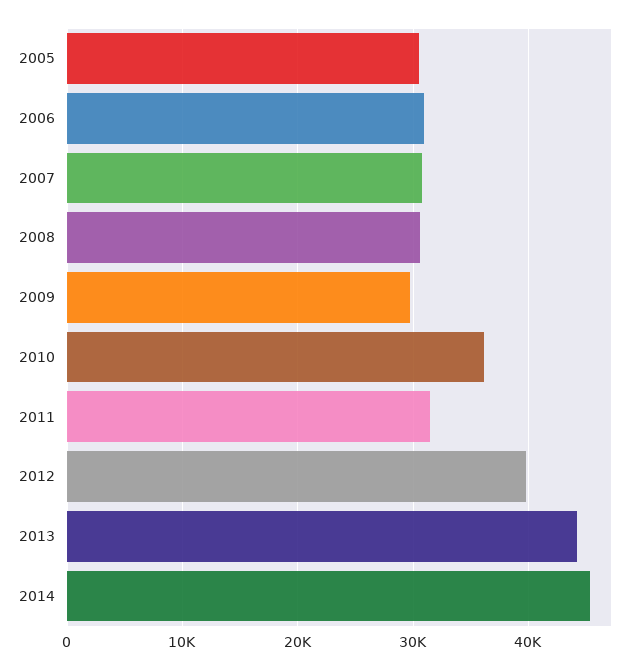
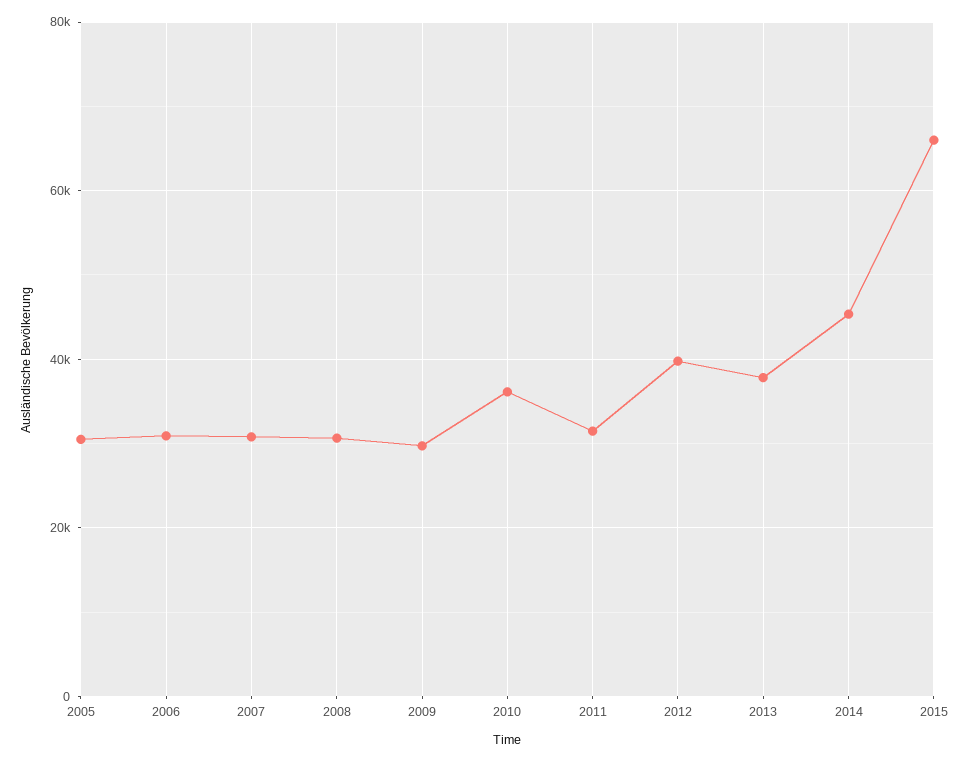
2013: 44000 -> 38000
2015: none -> 66000

